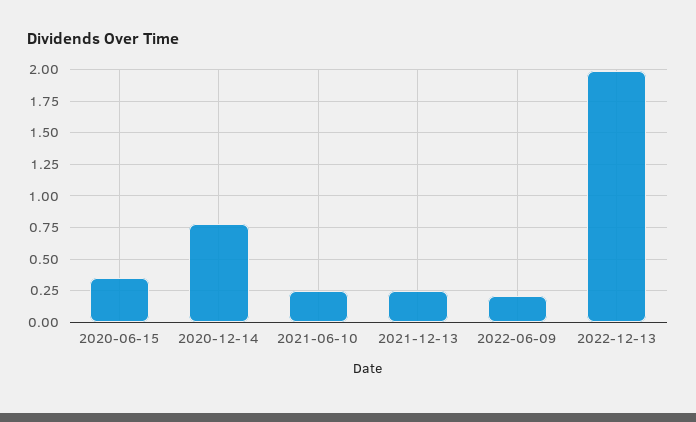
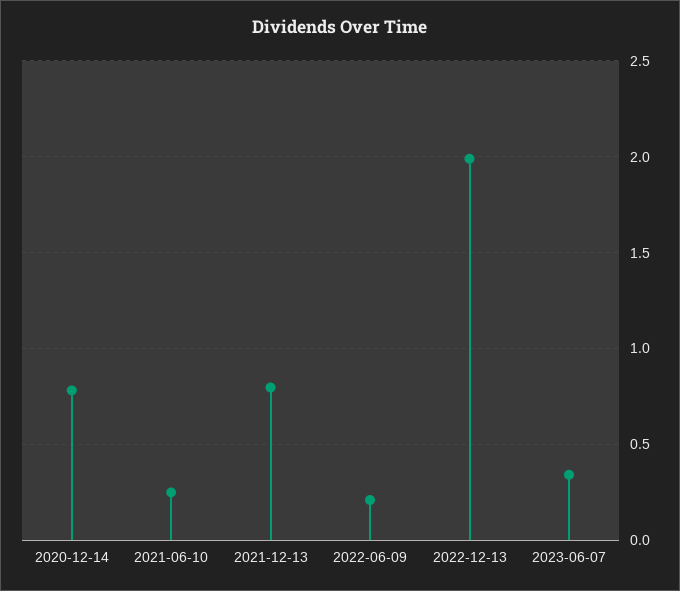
2020-06-15: 0.35 -> none
2021-12-13: 0.25 -> 0.8
2023-06-07: none -> 0.35

